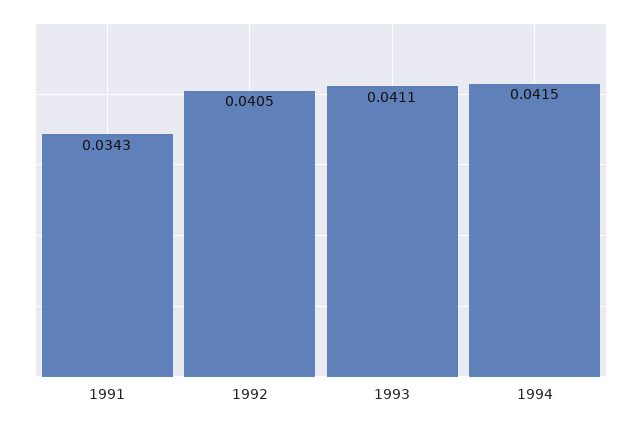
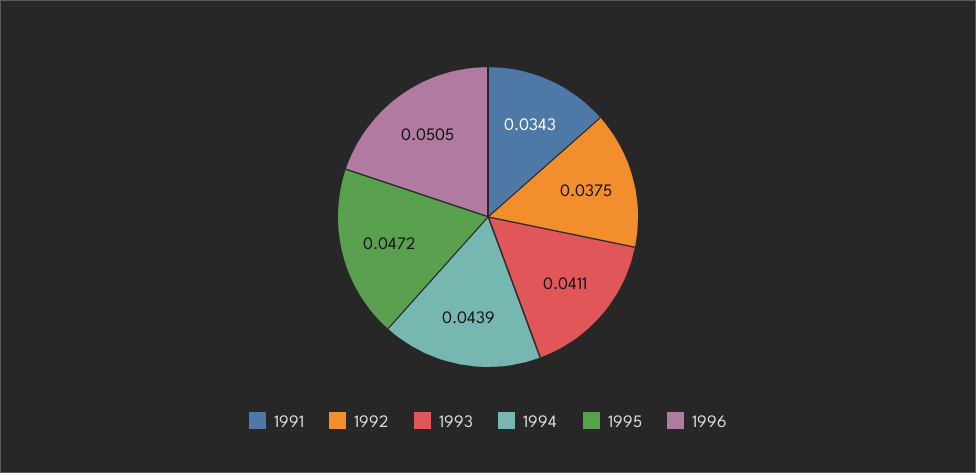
1992: 0.0405 -> 0.0375
1994: 0.0415 -> 0.0439
1995: none -> 0.0472
1996: none -> 0.0505

